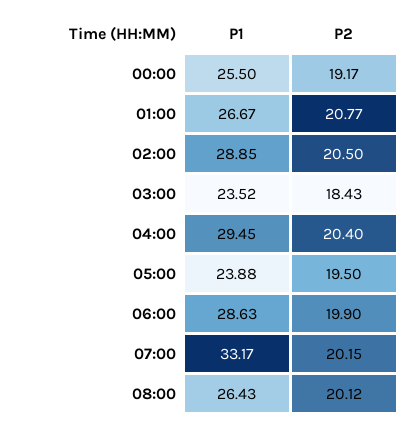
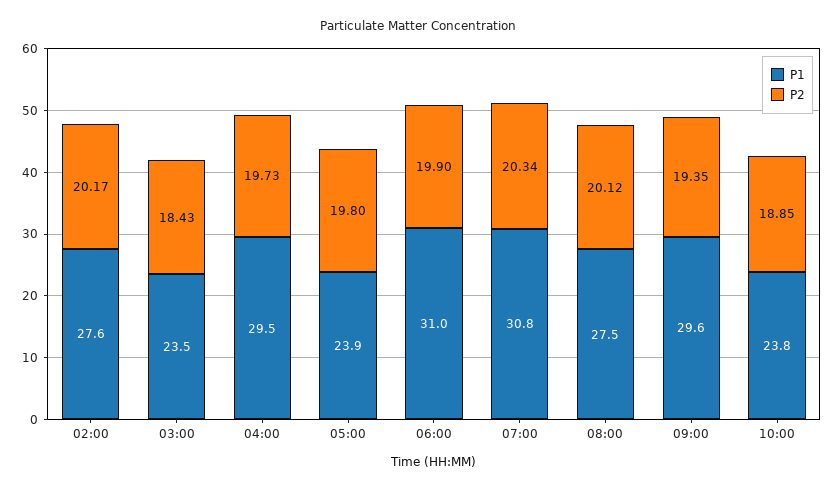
P1, 00:00: 25.5 -> none
P2, 00:00: 19.17 -> none
P1, 01:00: 26.67 -> none
P2, 01:00: 20.77 -> none
P1, 02:00: 28.85 -> 27.6
P2, 02:00: 20.5 -> 20.17
P2, 04:00: 20.4 -> 19.73
P2, 05:00: 19.5 -> 19.8
P1, 06:00: 28.63 -> 31
P1, 07:00: 33.17 -> 30.8
P2, 07:00: 20.15 -> 20.34
P1, 08:00: 26.43 -> 27.5
P1, 09:00: none -> 29.6
P2, 09:00: none -> 19.35
P1, 10:00: none -> 23.8
P2, 10:00: none -> 18.85

